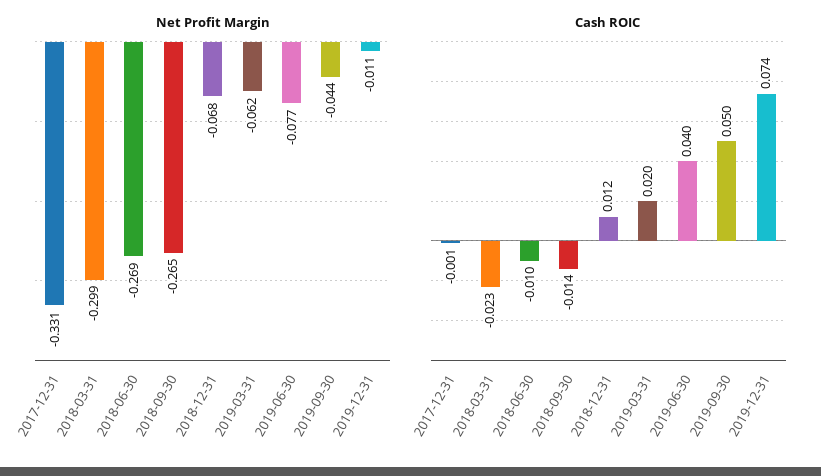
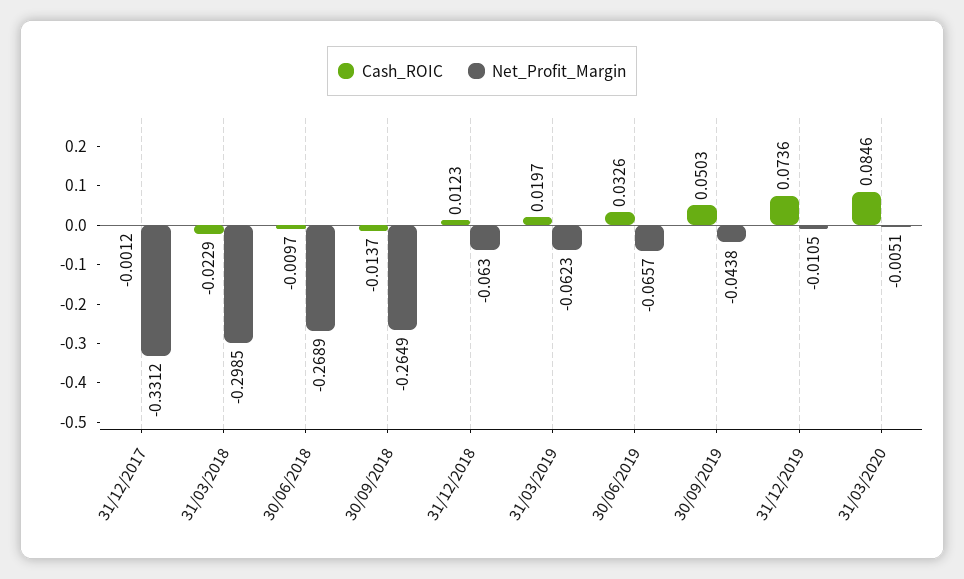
Net Profit Margin, 2018-12-31: -0.068 -> -0.063
Net Profit Margin, 2019-06-30: -0.077 -> -0.0657
Cash ROIC, 2019-06-30: 0.04 -> 0.0326
Cash ROIC, 31/03/2020: none -> 0.0846
Net Profit Margin, 31/03/2020: none -> -0.0051

